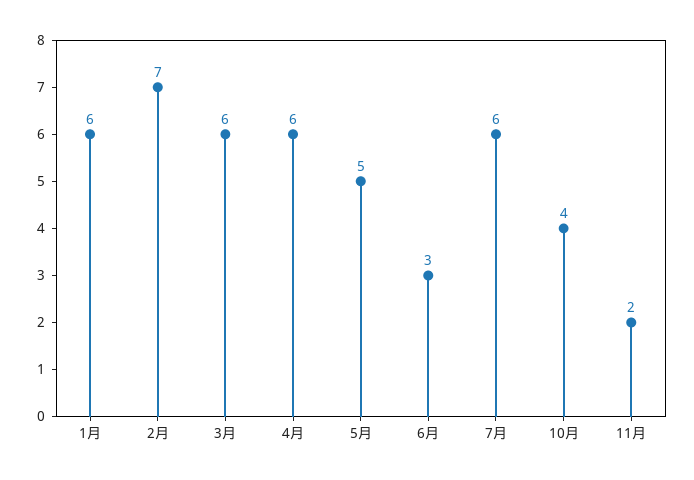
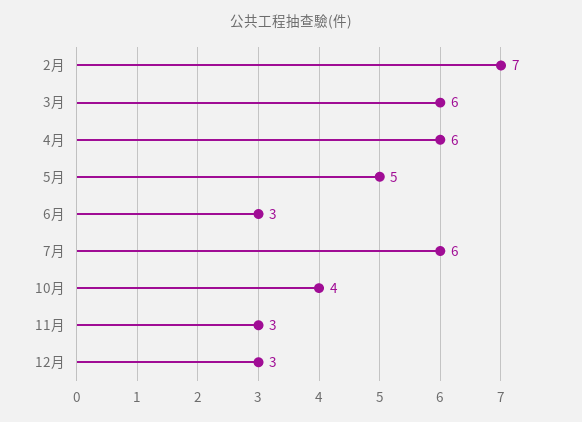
1月: 6 -> none
11月: 2 -> 3
12月: none -> 3

